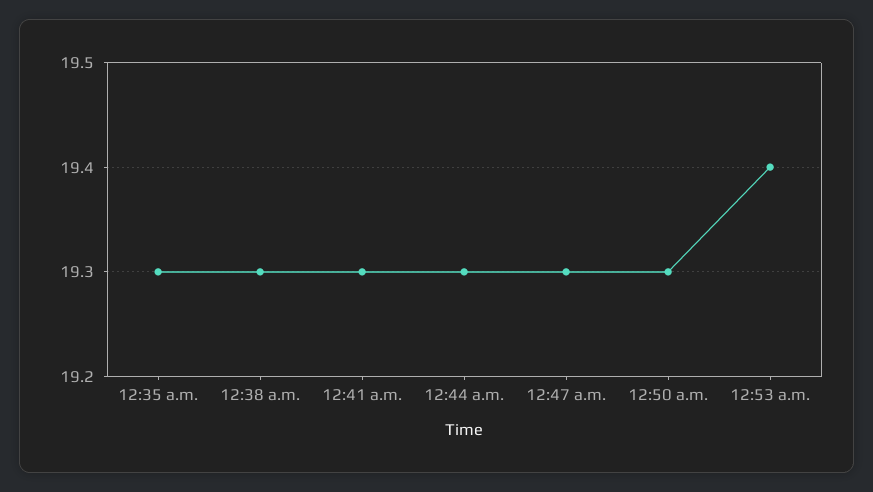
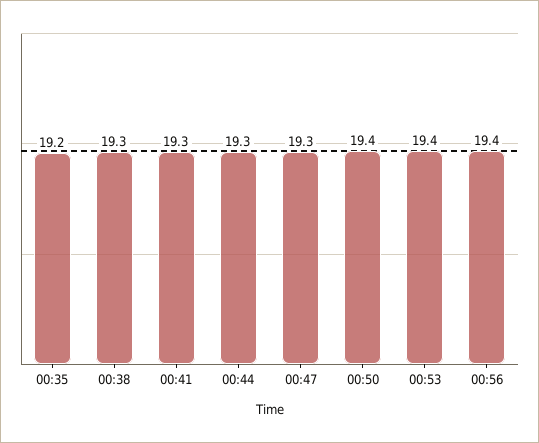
12:35 a.m.: 19.3 -> 19.2
12:50 a.m.: 19.3 -> 19.4
00:56: none -> 19.4

